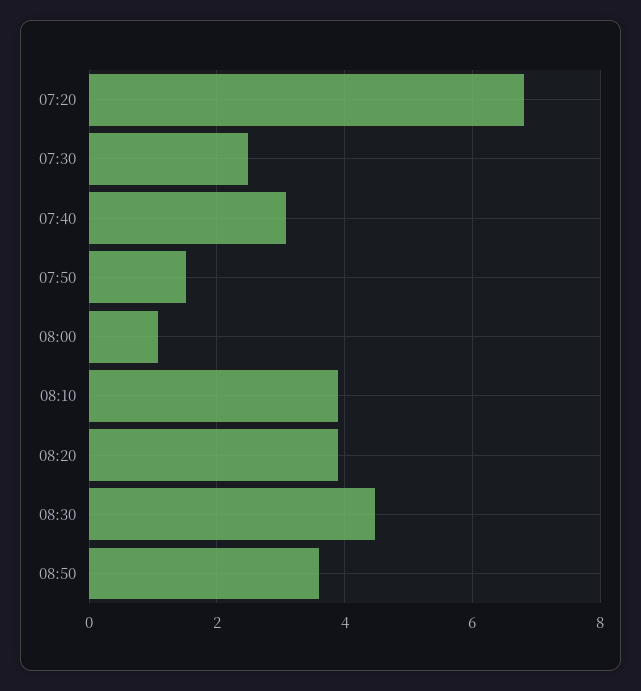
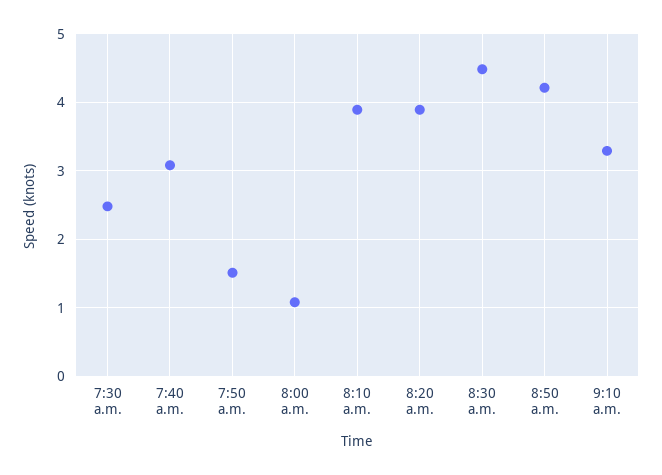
07:20: 6.8 -> none
08:50: 3.6 -> 4.2
9:10 a.m.: none -> 3.3

